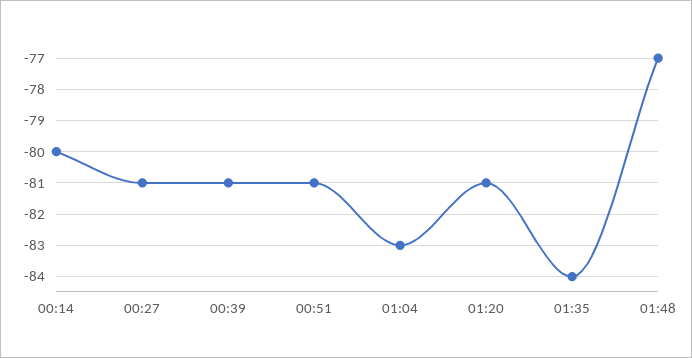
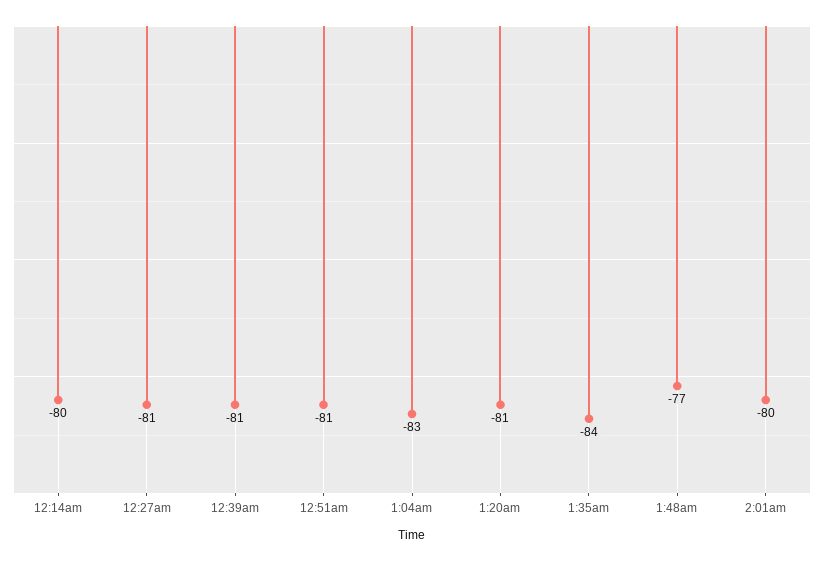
2:01am: none -> -80

